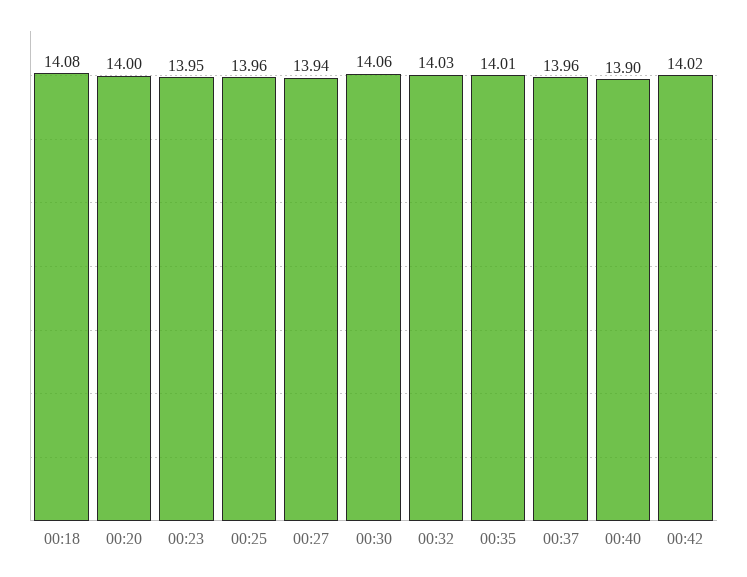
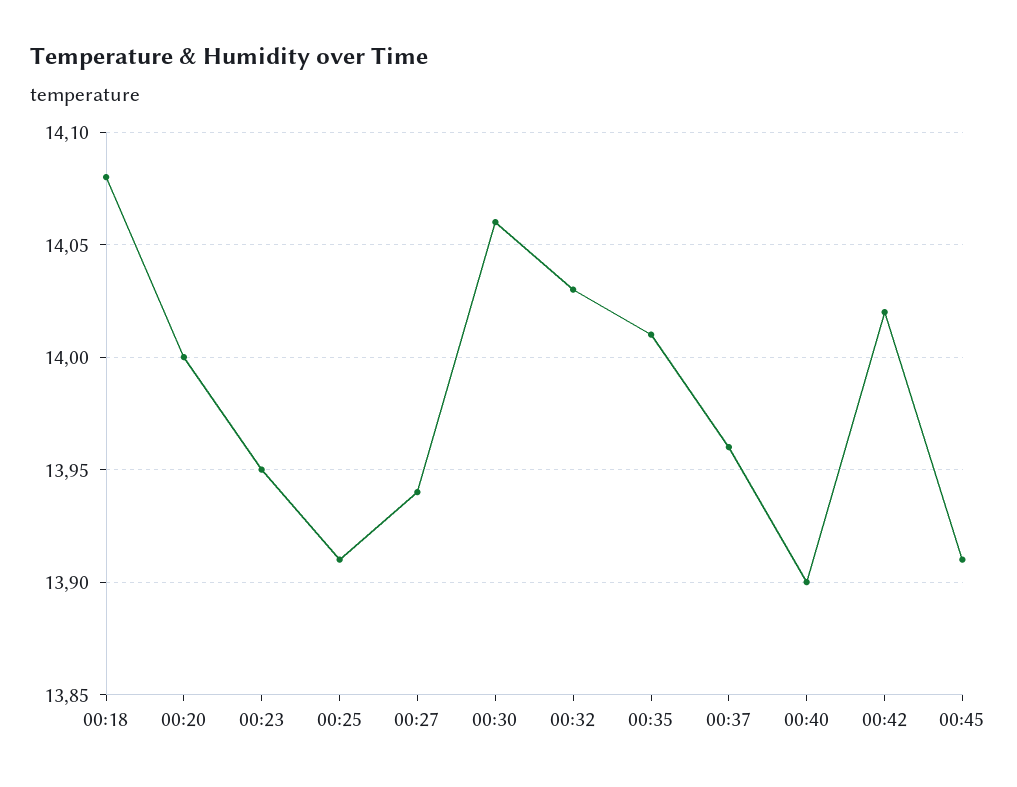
00:25: 13.96 -> 13.91
00:45: none -> 13.91

